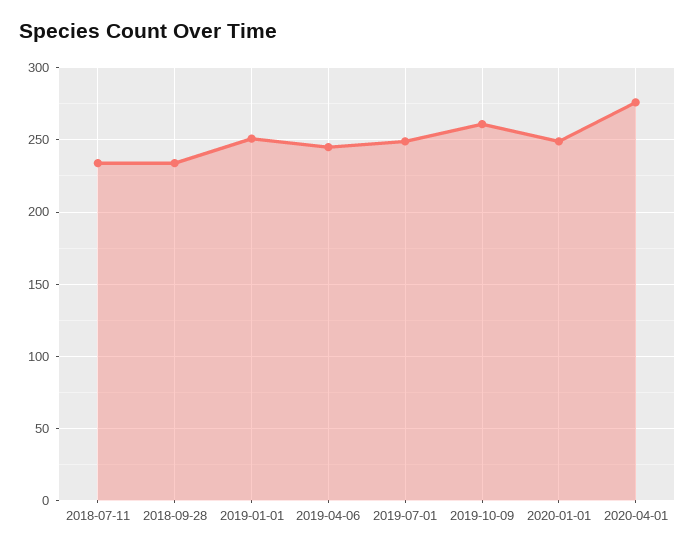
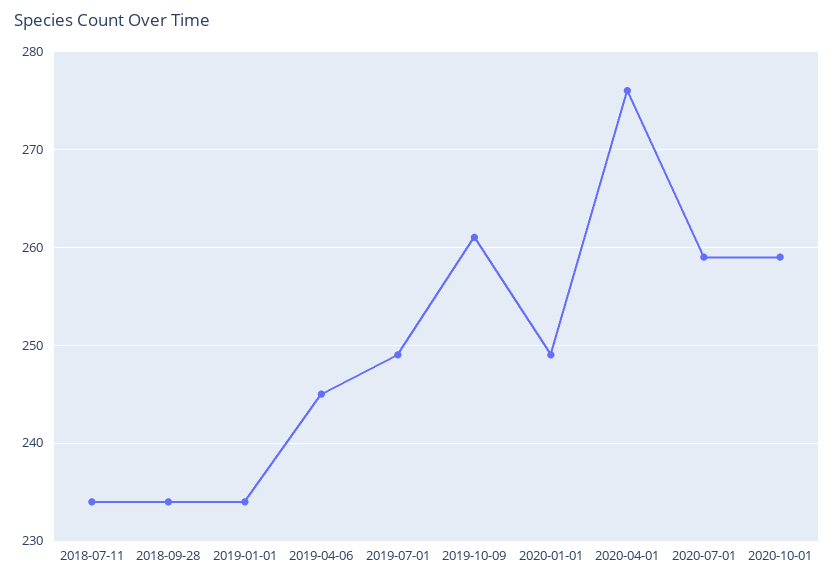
2019-01-01: 250 -> 234
2020-07-01: none -> 259
2020-10-01: none -> 259

